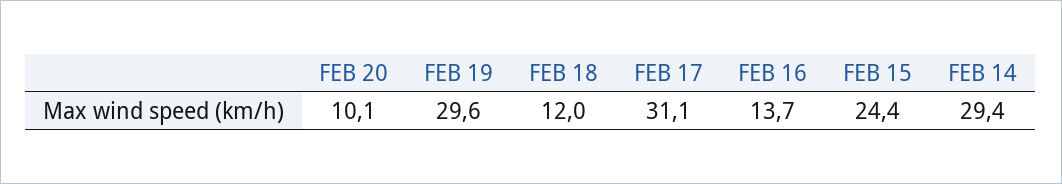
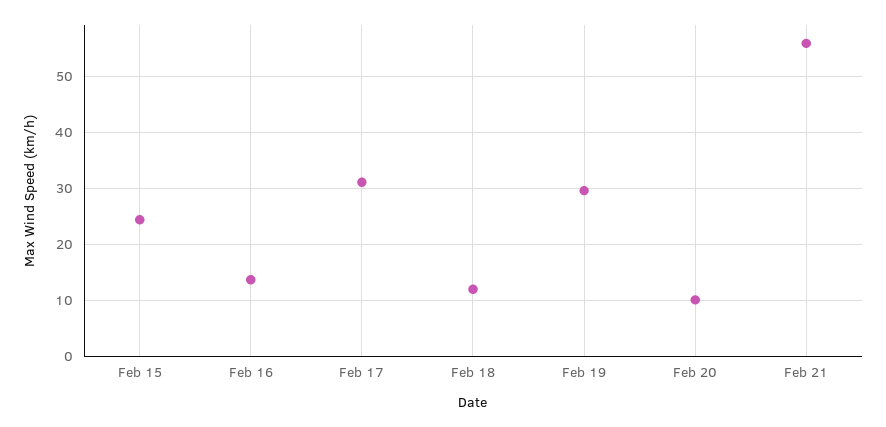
FEB 14: 29.4 -> none
Feb 21: none -> 56

